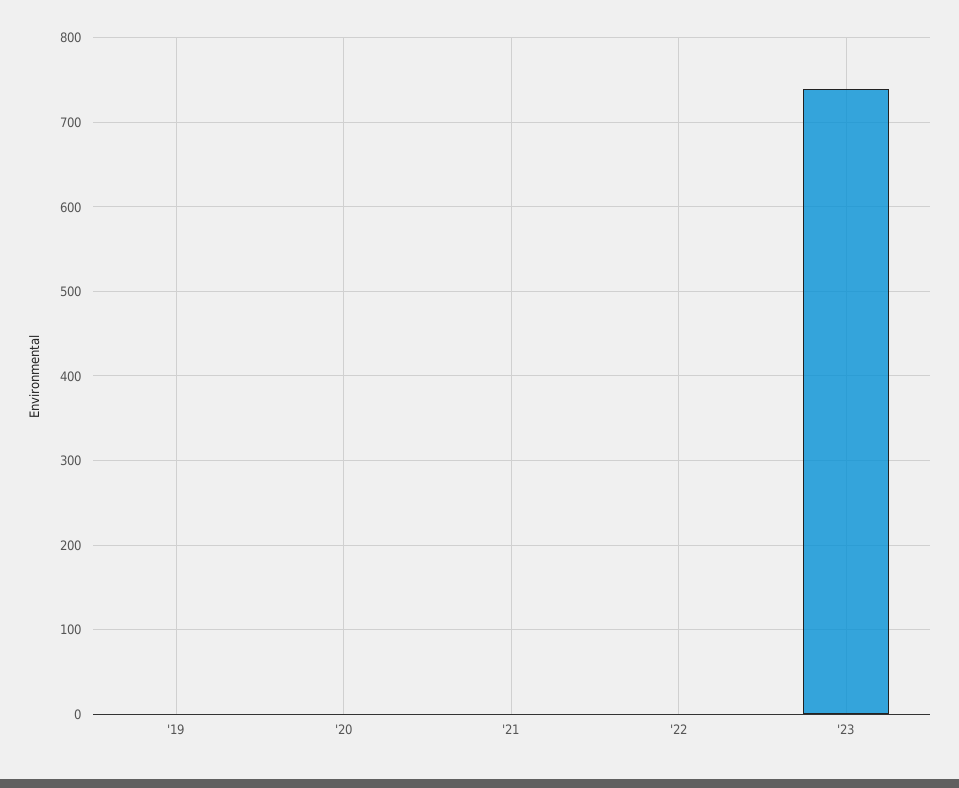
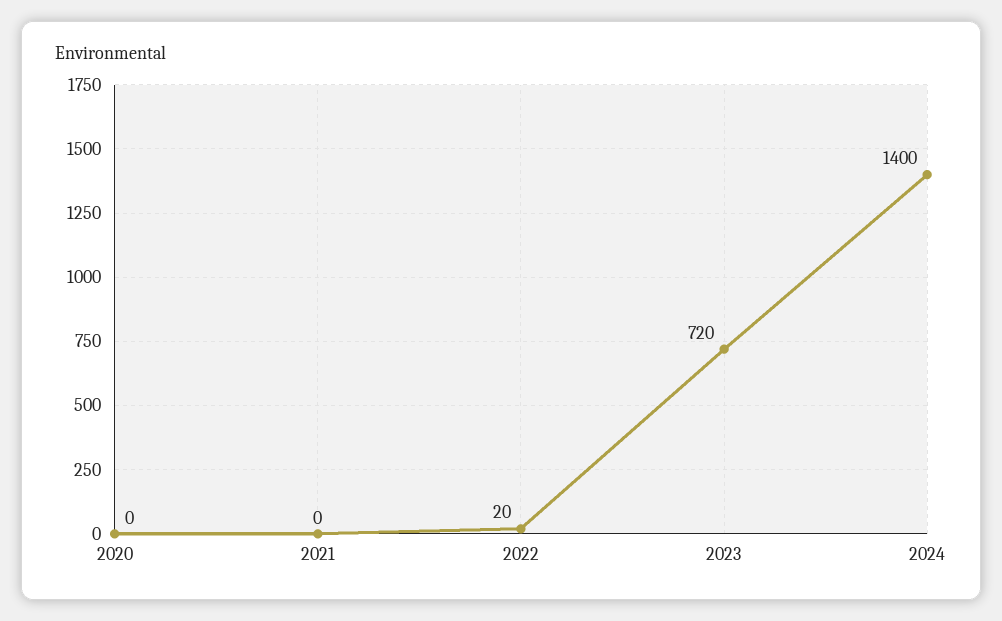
'19: 0 -> none
'22: 0 -> 20
'23: 740 -> 720
2024: none -> 1400

